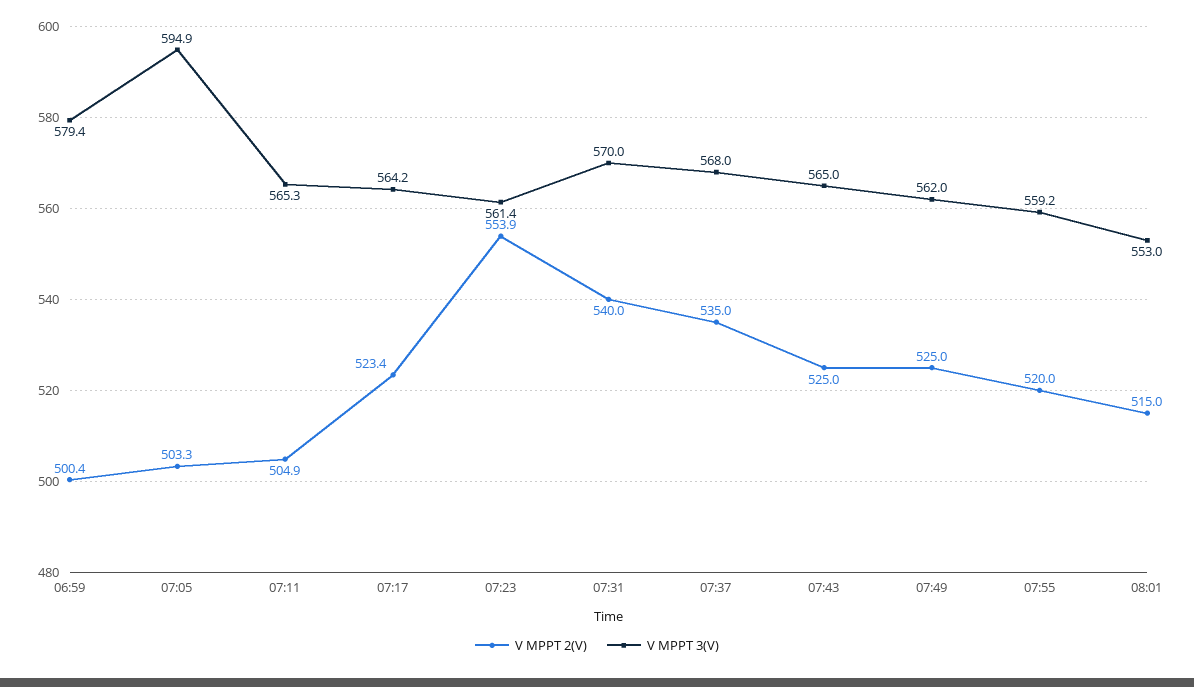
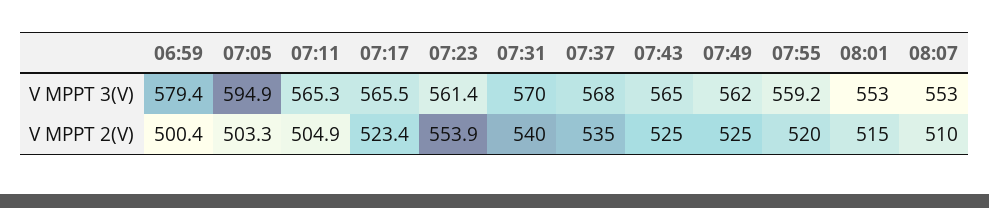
V MPPT 3(V), 07:17: 564.2 -> 565.5
V MPPT 3(V), 08:07: none -> 553
V MPPT 2(V), 08:07: none -> 510

